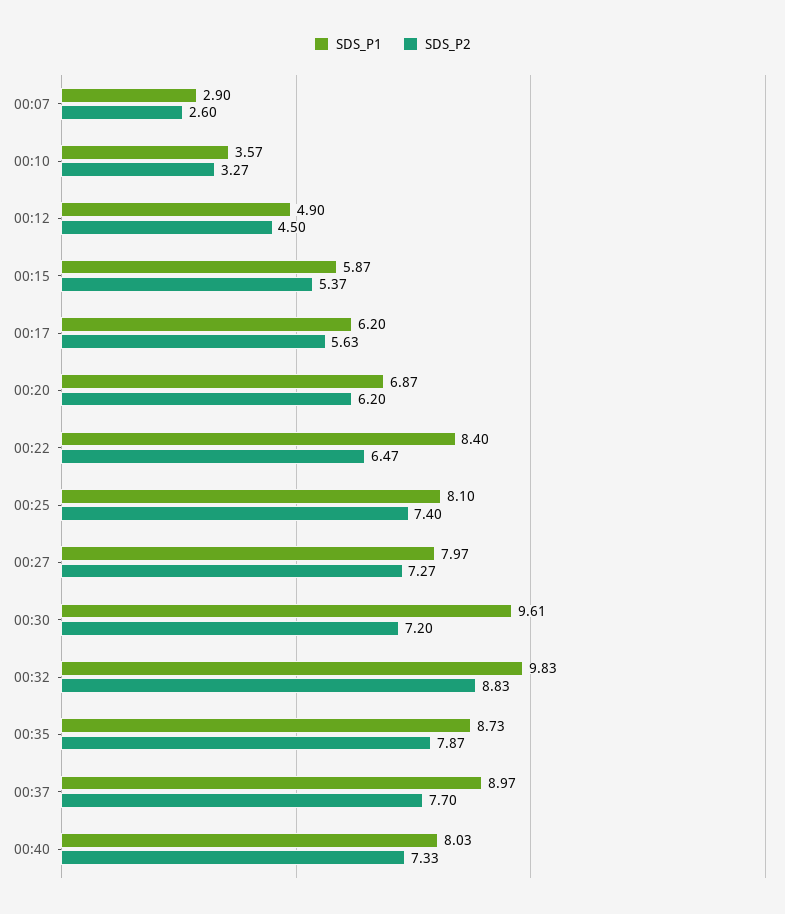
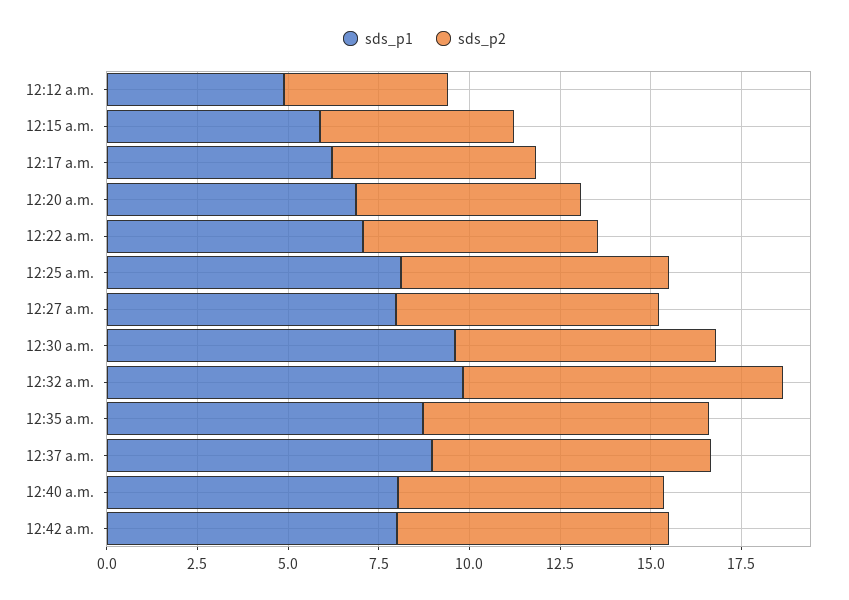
SDS_P1, 00:07: 2.9 -> none
SDS_P2, 00:07: 2.6 -> none
SDS_P1, 00:10: 3.57 -> none
SDS_P2, 00:10: 3.27 -> none
SDS_P1, 00:22: 8.4 -> 7
SDS_P1, 12:42 a.m.: none -> 8
SDS_P2, 12:42 a.m.: none -> 7.5

